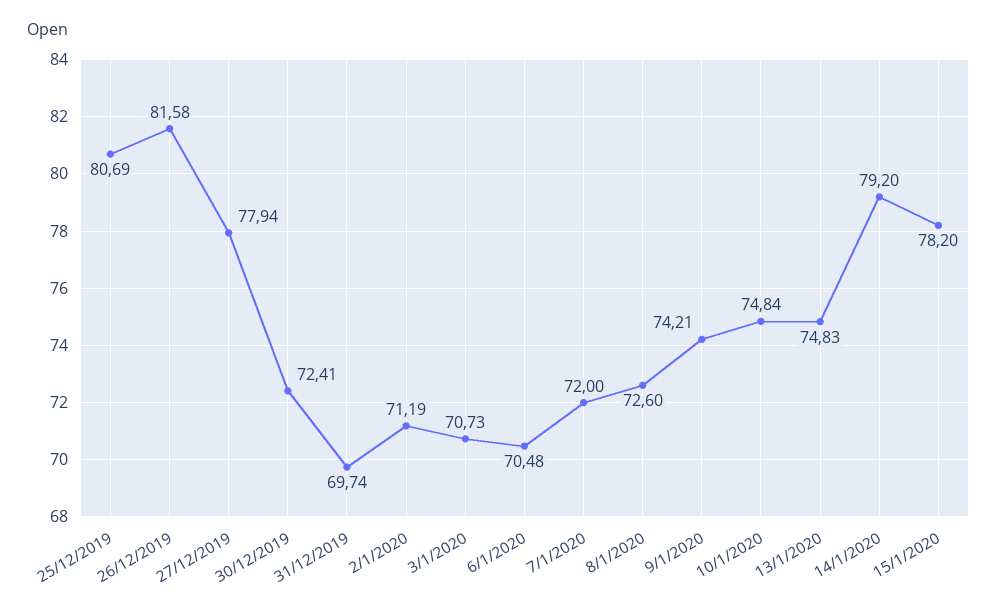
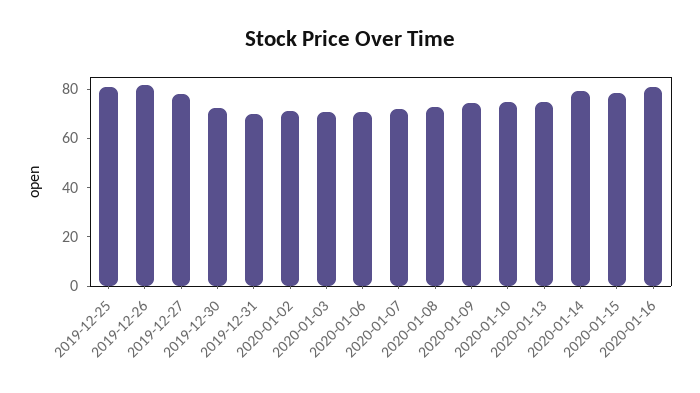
2020-01-16: none -> 80

